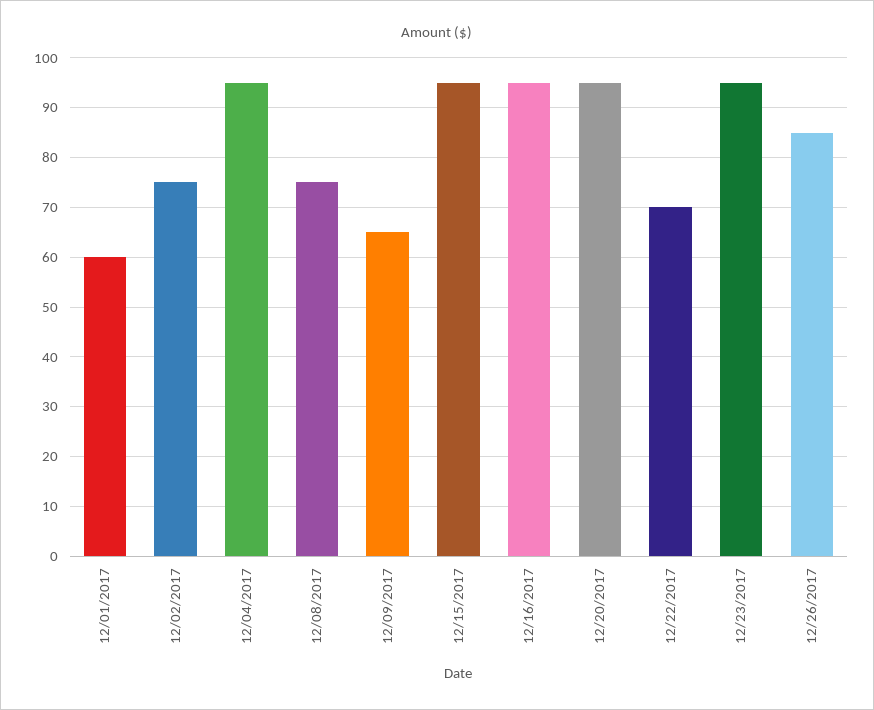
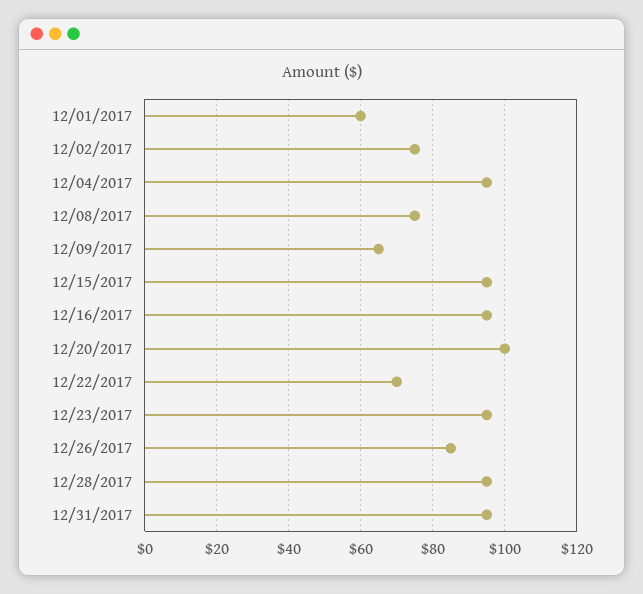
12/20/2017: 95 -> 100
12/28/2017: none -> 95
12/31/2017: none -> 95

